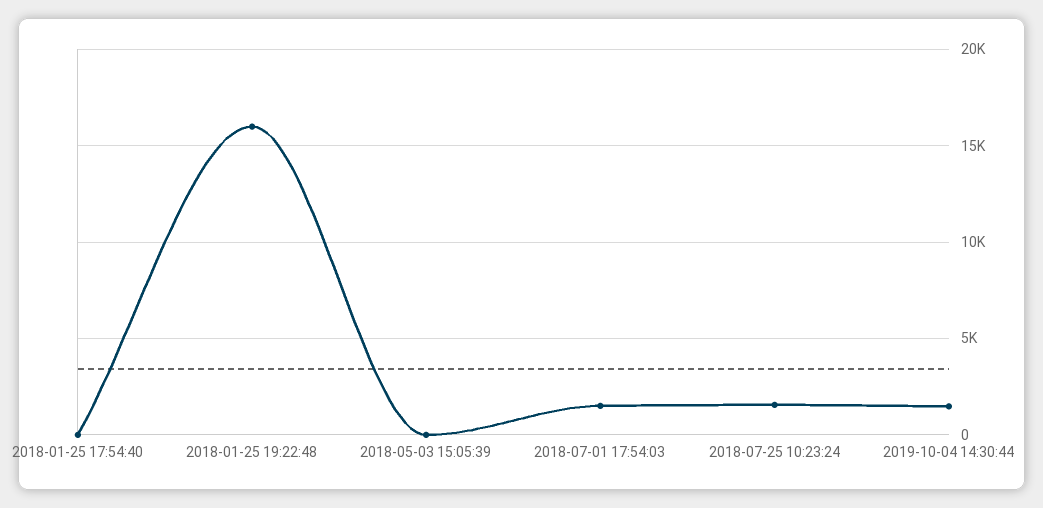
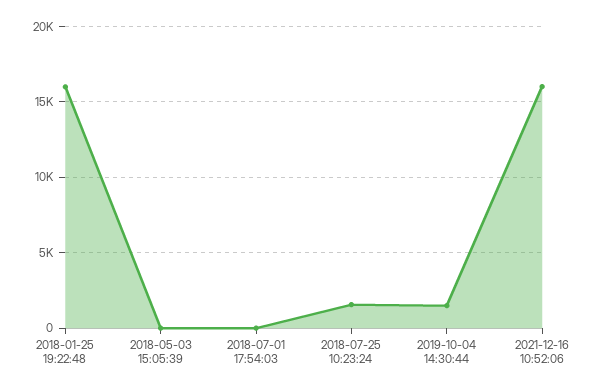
2018-01-25 17:54:40: 0 -> none
2018-07-01 17:54:03: 1500 -> 0
2021-12-16 10:52:06: none -> 16000

